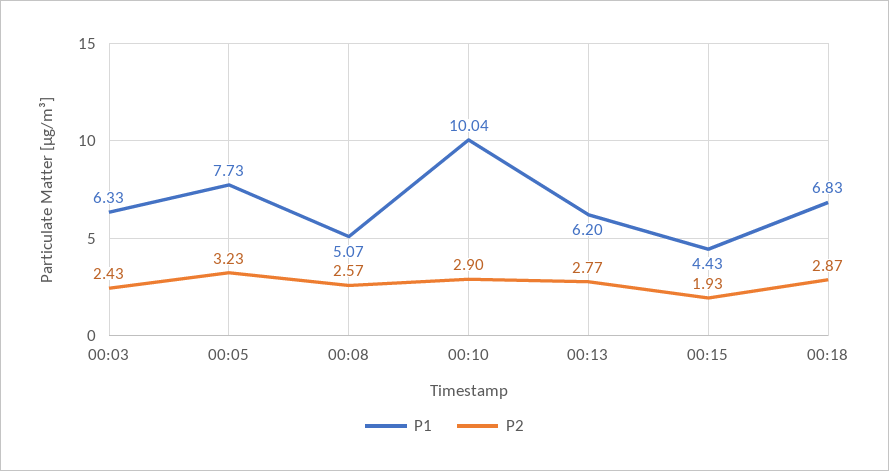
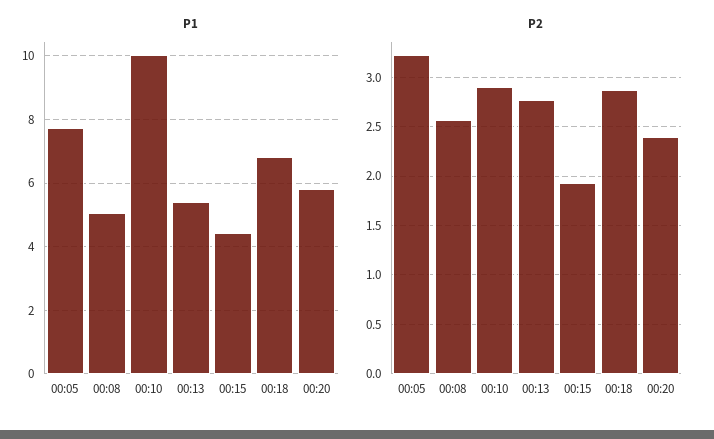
P1, 00:03: 6.33 -> none
P2, 00:03: 2.43 -> none
P1, 00:13: 6.2 -> 5.4
P1, 00:20: none -> 5.8
P2, 00:20: none -> 2.4

